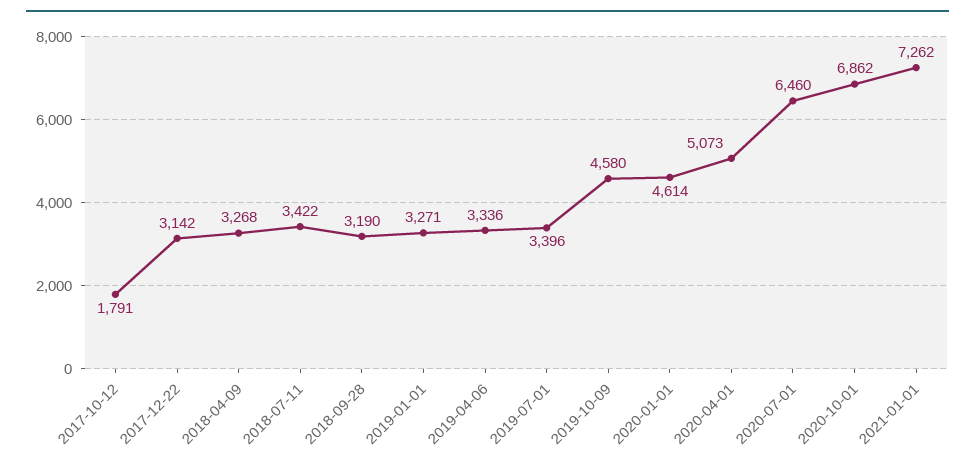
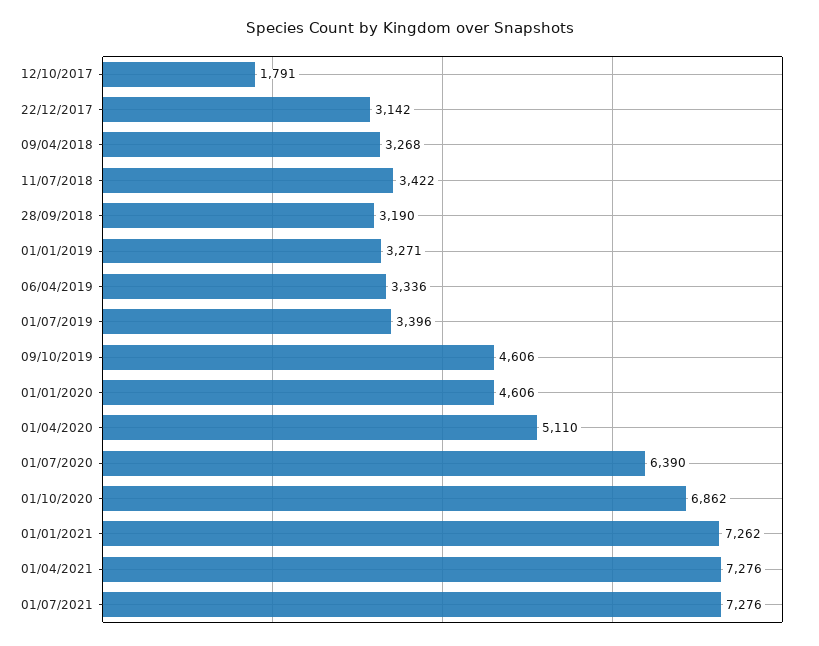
2019-10-09: 4580 -> 4606
2020-01-01: 4614 -> 4606
2020-04-01: 5073 -> 5110
2020-07-01: 6460 -> 6390
01/04/2021: none -> 7276
01/07/2021: none -> 7276

